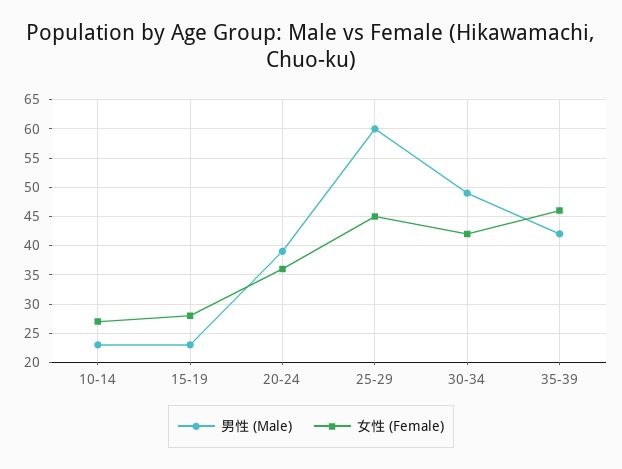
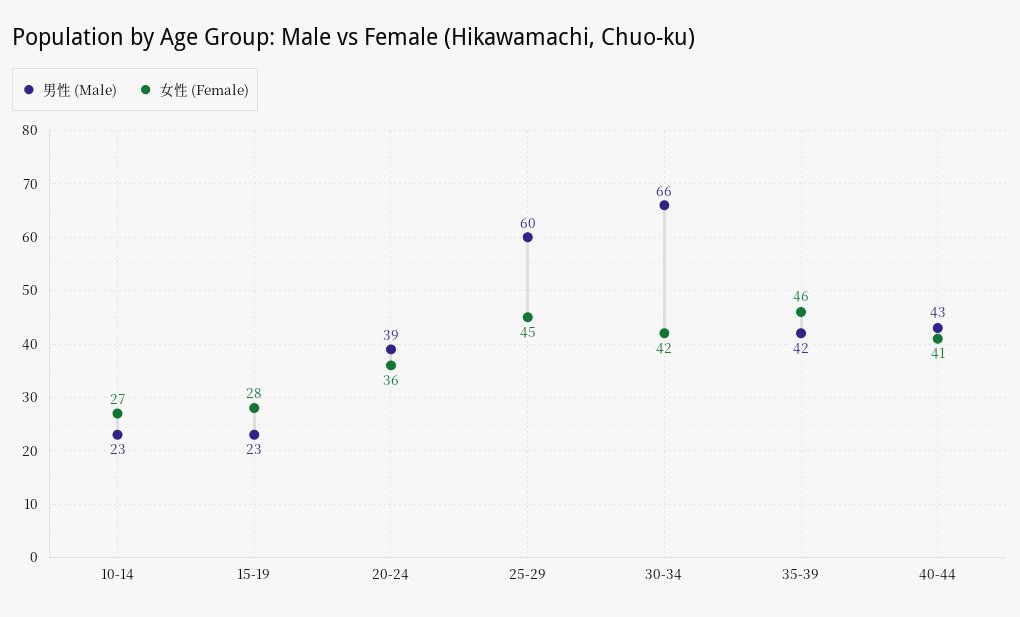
男性 (Male), 30-34: 50 -> 66
男性 (Male), 40-44: none -> 43
女性 (Female), 40-44: none -> 41

